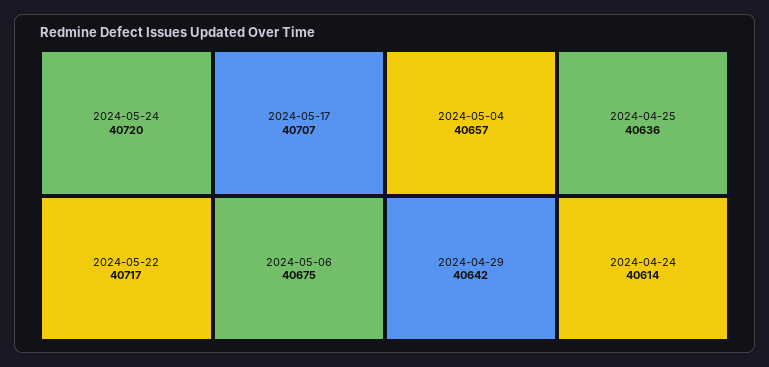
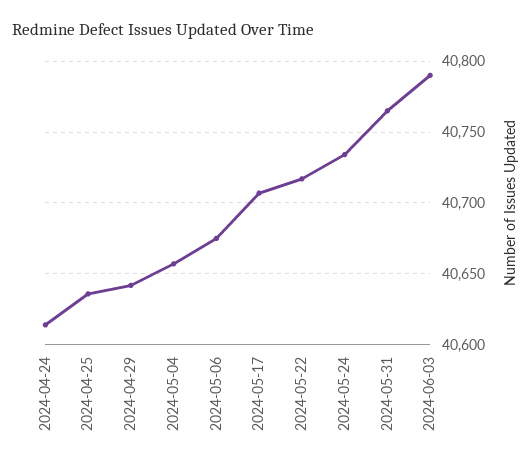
2024-05-24: 40720 -> 40735
2024-05-31: none -> 40765
2024-06-03: none -> 40790

